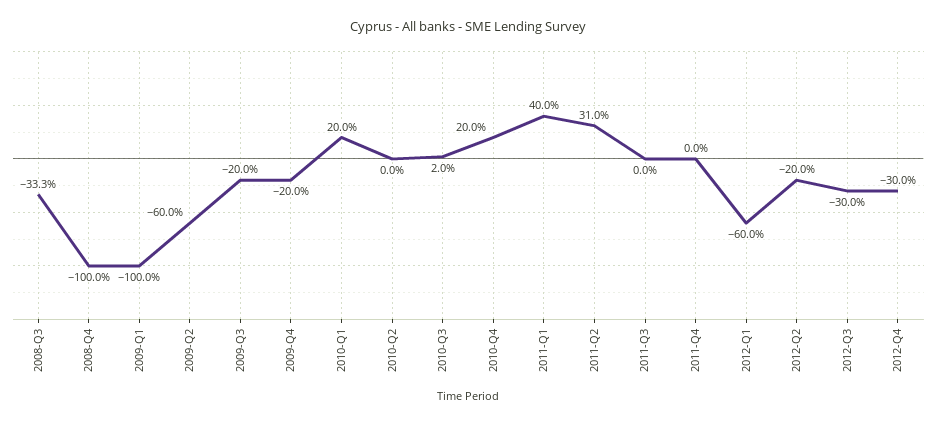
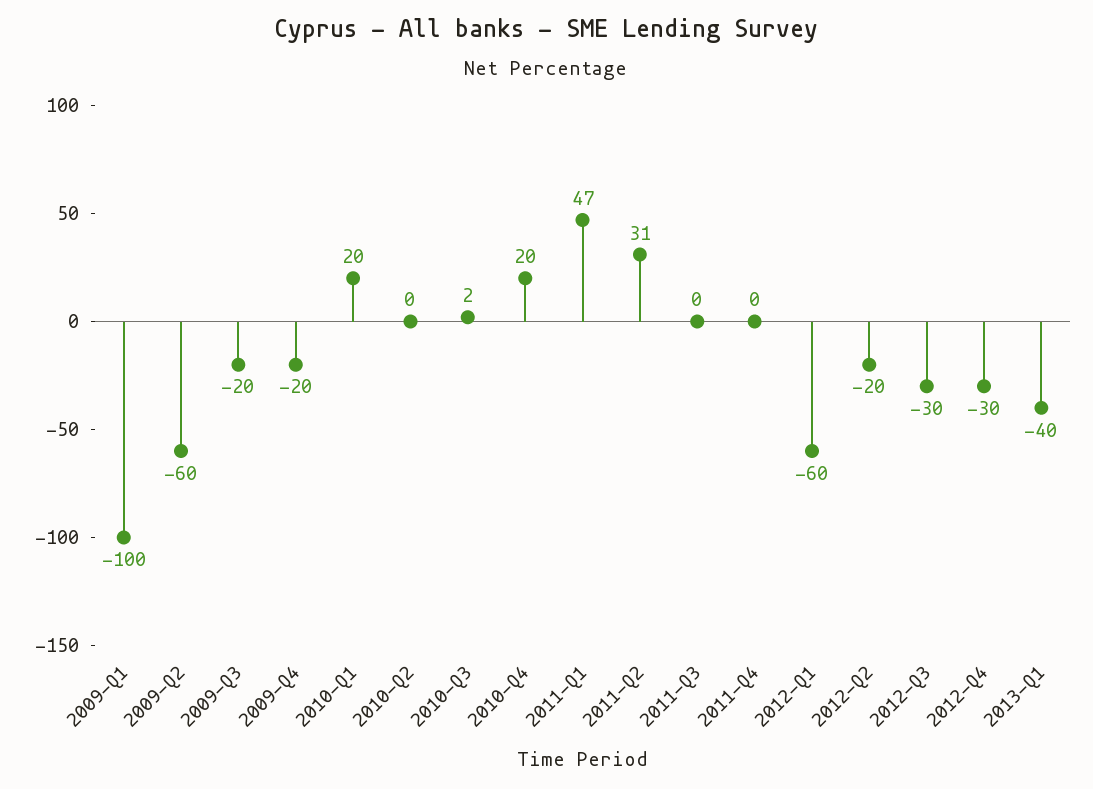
2008-Q3: -33.3 -> none
2008-Q4: -100 -> none
2011-Q1: 40 -> 47
2013-Q1: none -> -40

